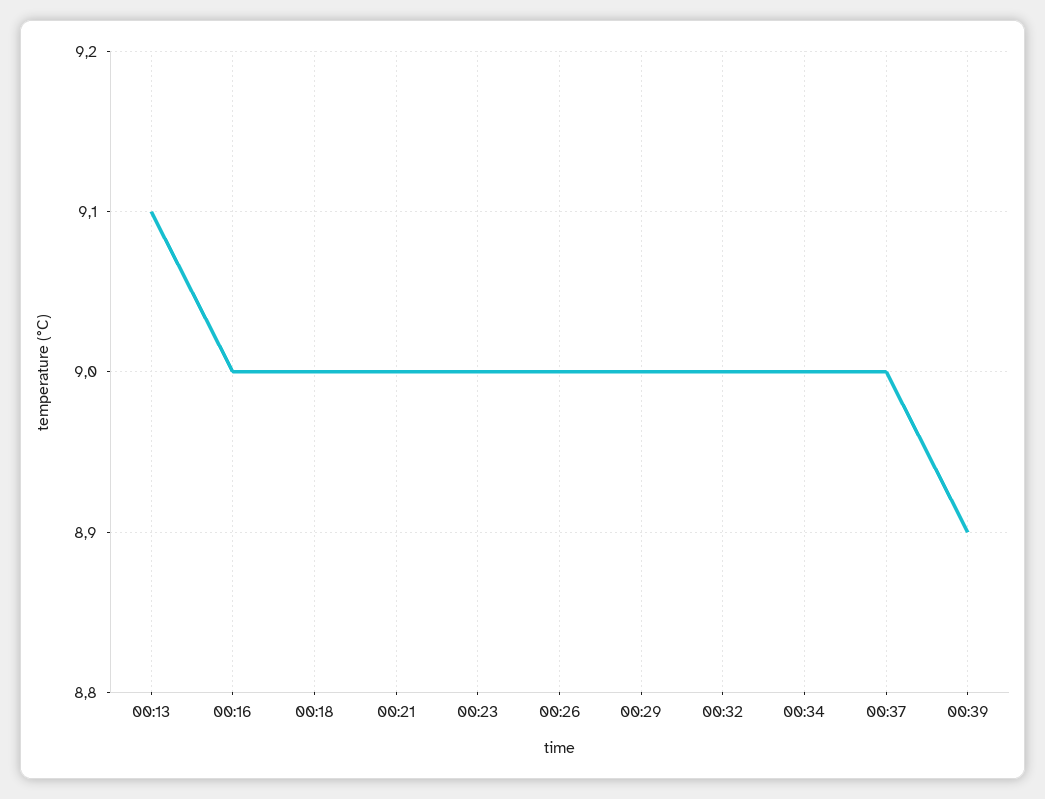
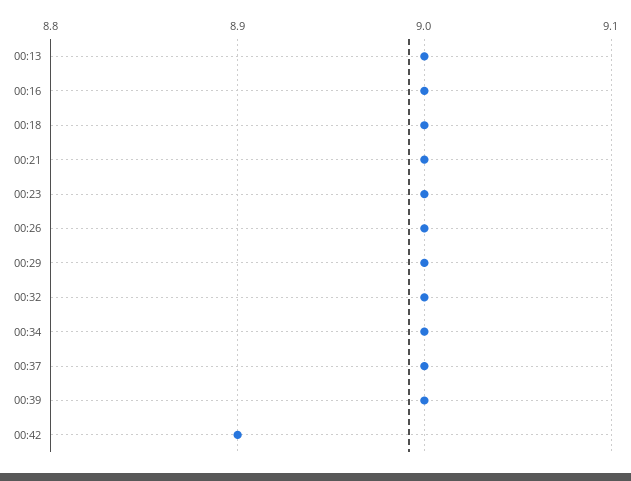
00:13: 9.1 -> 9
00:39: 8.9 -> 9
00:42: none -> 8.9

